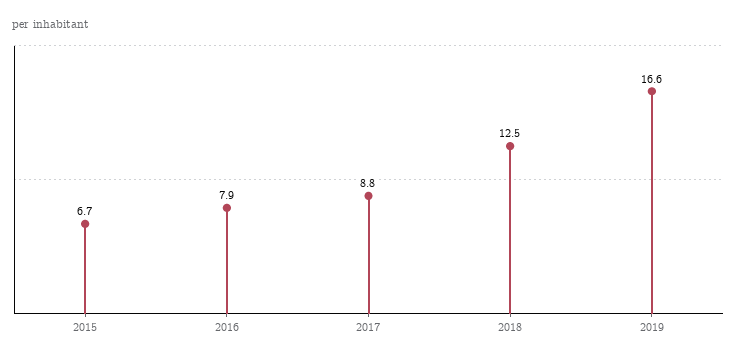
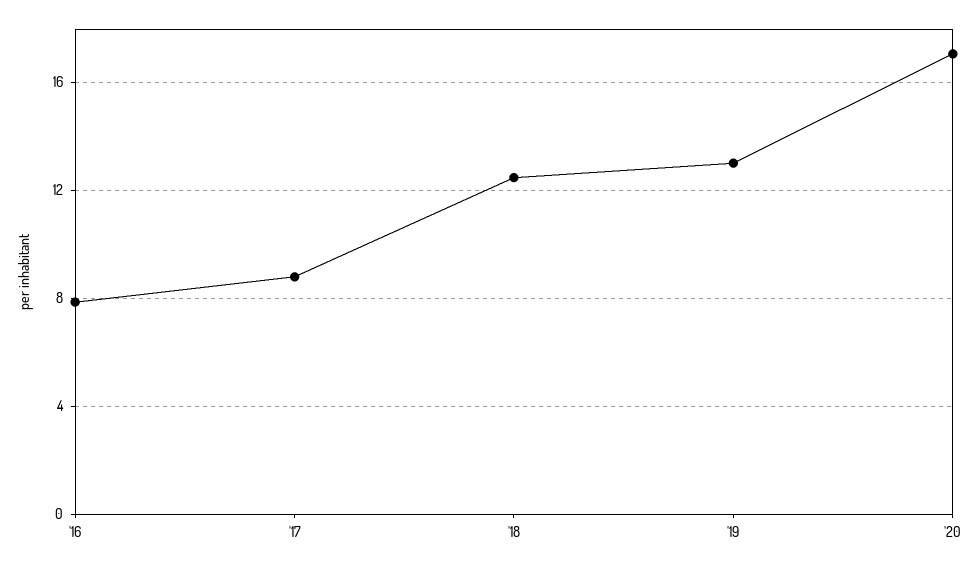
2015: 6.7 -> none
2019: 16.6 -> 13
'20: none -> 17

